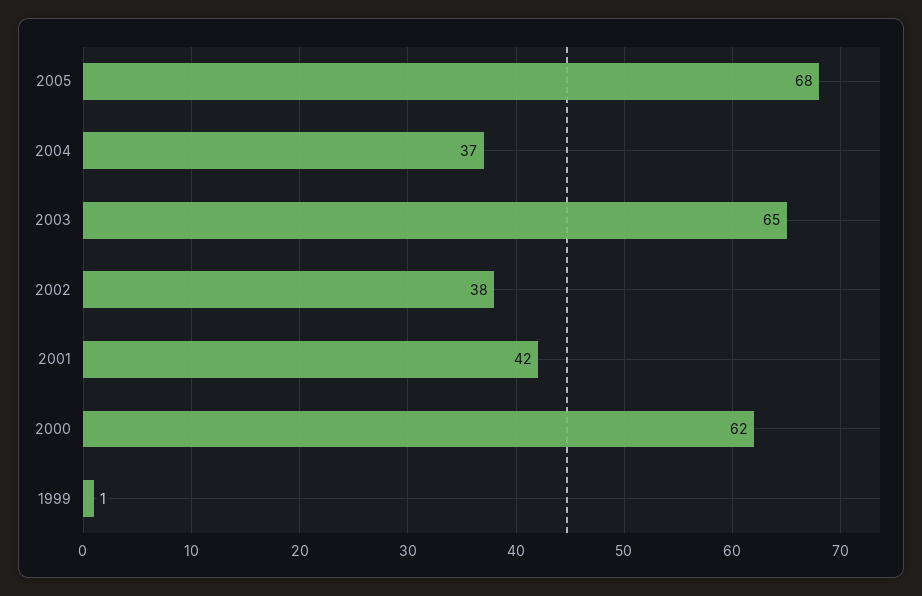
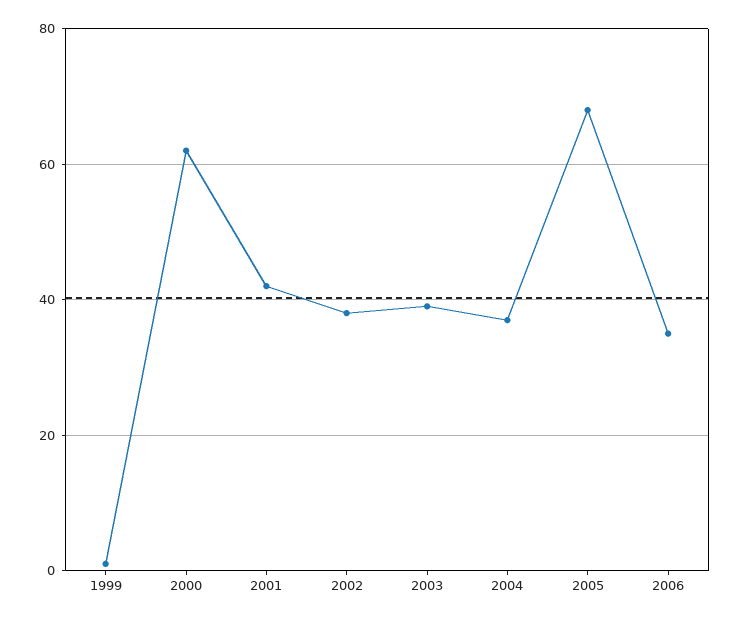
2003: 65 -> 40
2006: none -> 35

